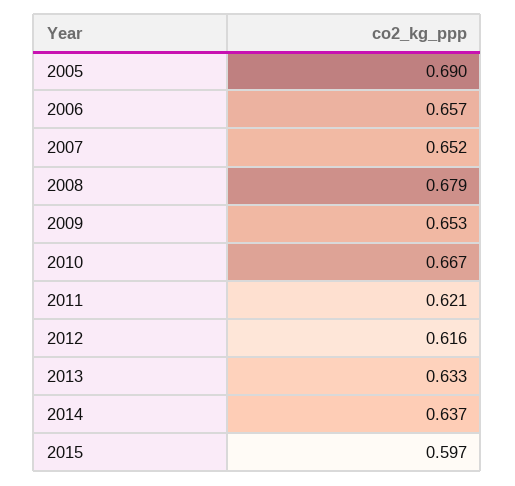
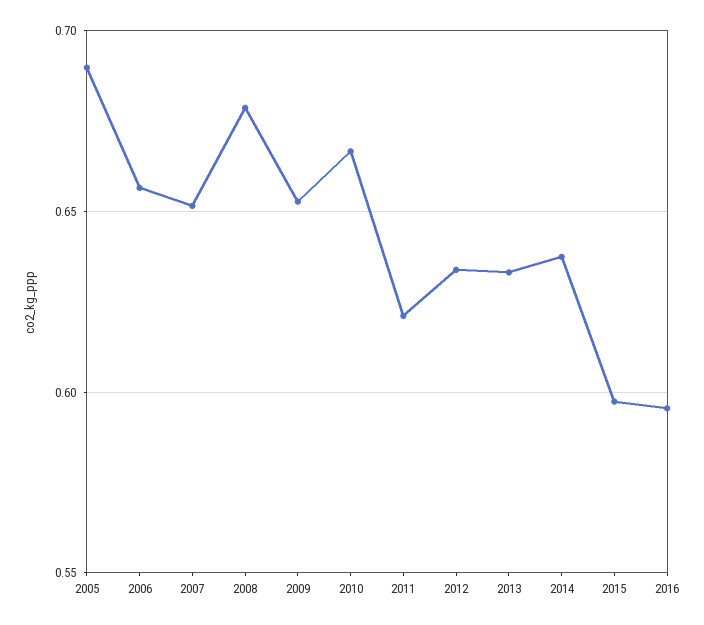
2012: 0.616 -> 0.635
2016: none -> 0.595

